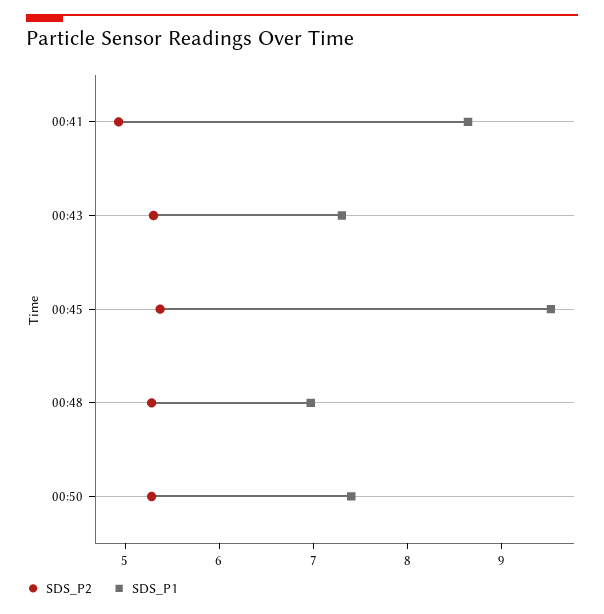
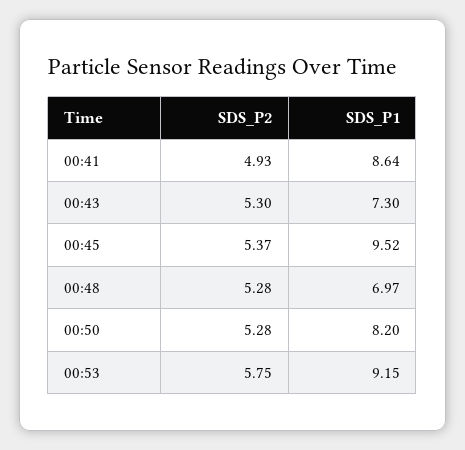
SDS_P1, 00:50: 7.4 -> 8.2
SDS_P2, 00:53: none -> 5.75
SDS_P1, 00:53: none -> 9.15

